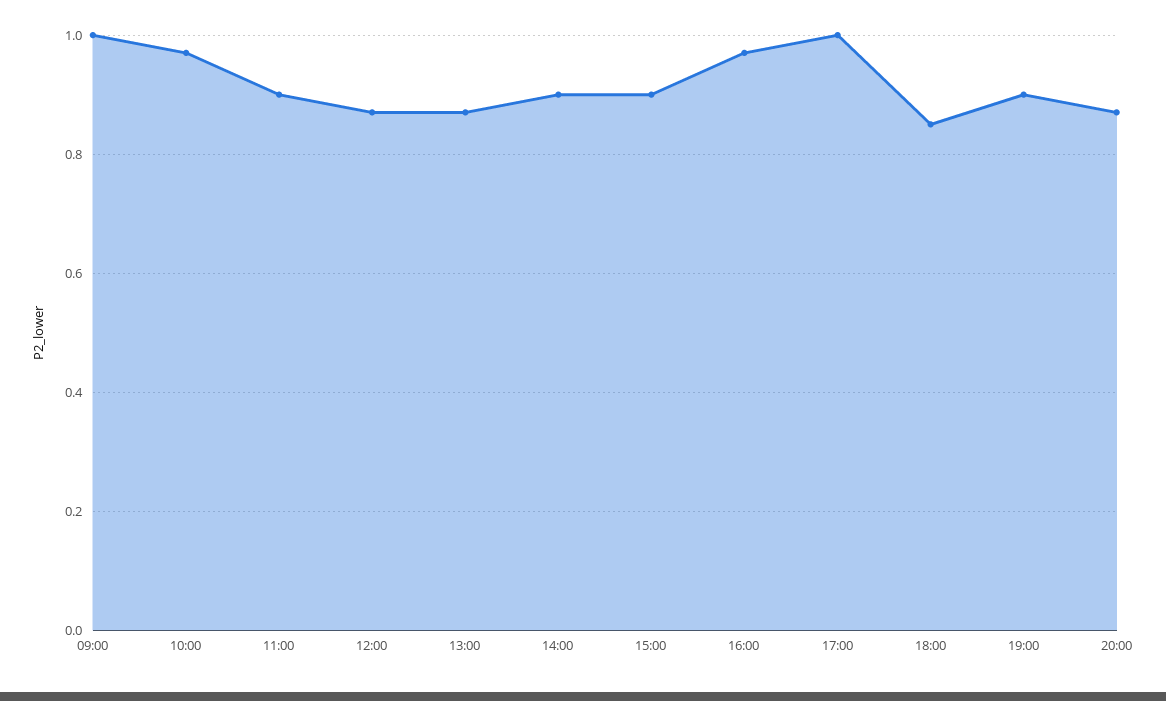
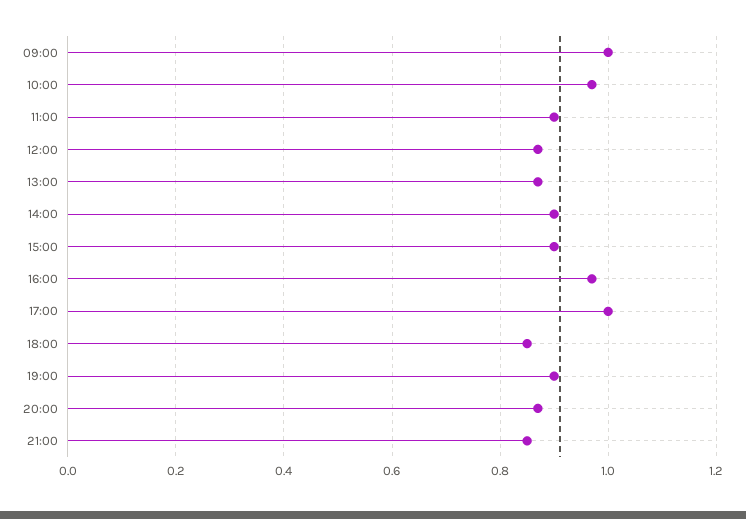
21:00: none -> 0.85

